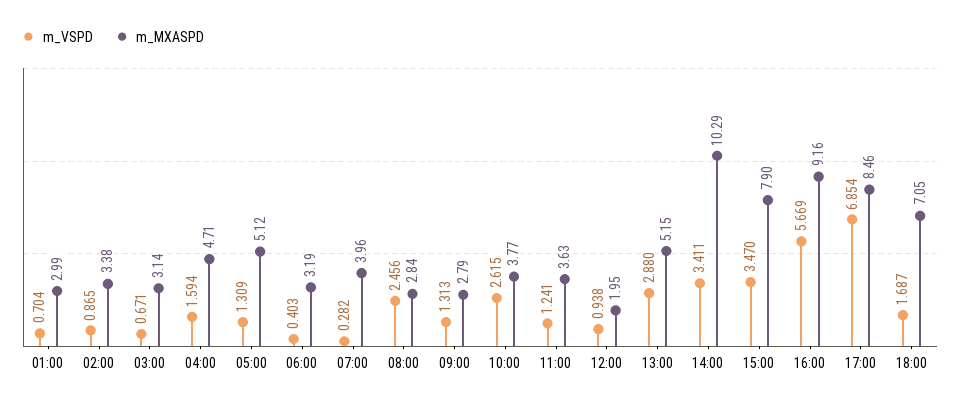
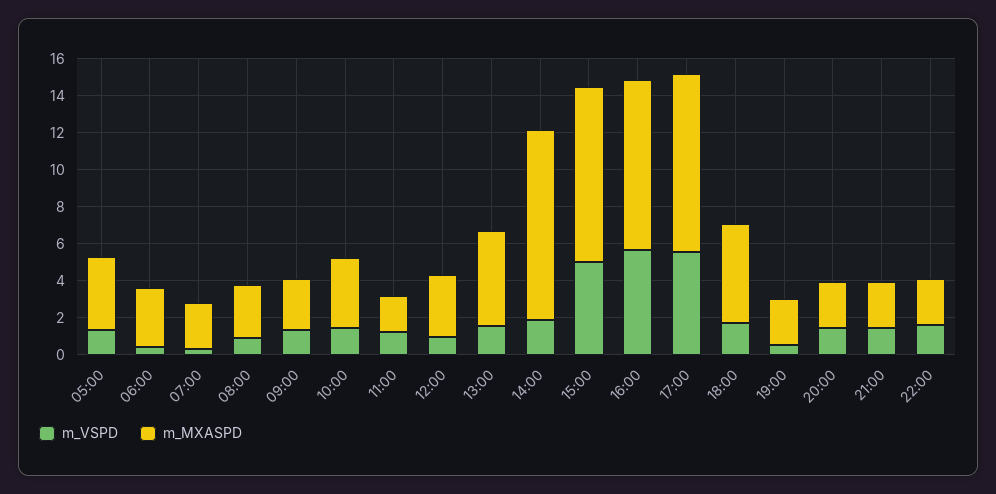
m_VSPD, 01:00: 0.704 -> none
m_MXASPD, 01:00: 2.99 -> none
m_VSPD, 02:00: 0.865 -> none
m_MXASPD, 02:00: 3.38 -> none
m_VSPD, 03:00: 0.671 -> none
m_MXASPD, 03:00: 3.14 -> none
m_VSPD, 04:00: 1.594 -> none
m_MXASPD, 04:00: 4.71 -> none
m_MXASPD, 05:00: 5.12 -> 4
m_MXASPD, 07:00: 3.96 -> 2.5
m_VSPD, 08:00: 2.456 -> 1
m_VSPD, 10:00: 2.615 -> 1.5
m_MXASPD, 11:00: 3.63 -> 2
m_MXASPD, 12:00: 1.95 -> 3.5
m_VSPD, 13:00: 2.88 -> 1.5
m_VSPD, 14:00: 3.411 -> 2
m_VSPD, 15:00: 3.47 -> 5
m_MXASPD, 15:00: 7.9 -> 9.5
m_VSPD, 17:00: 6.854 -> 5.5
m_MXASPD, 17:00: 8.46 -> 9.5
m_MXASPD, 18:00: 7.05 -> 5.5
m_VSPD, 19:00: none -> 0.5
m_MXASPD, 19:00: none -> 2.5
m_VSPD, 20:00: none -> 1.5
m_MXASPD, 20:00: none -> 2.5
m_VSPD, 21:00: none -> 1.5
m_MXASPD, 21:00: none -> 2.5
m_VSPD, 22:00: none -> 1.5
m_MXASPD, 22:00: none -> 2.5

